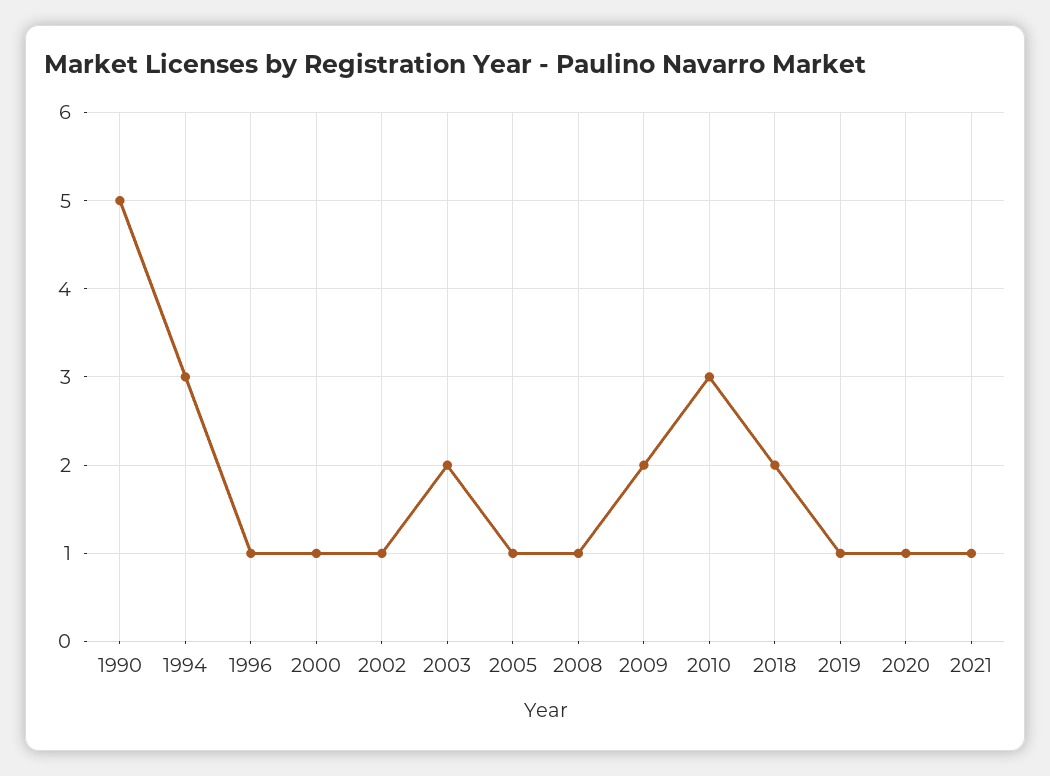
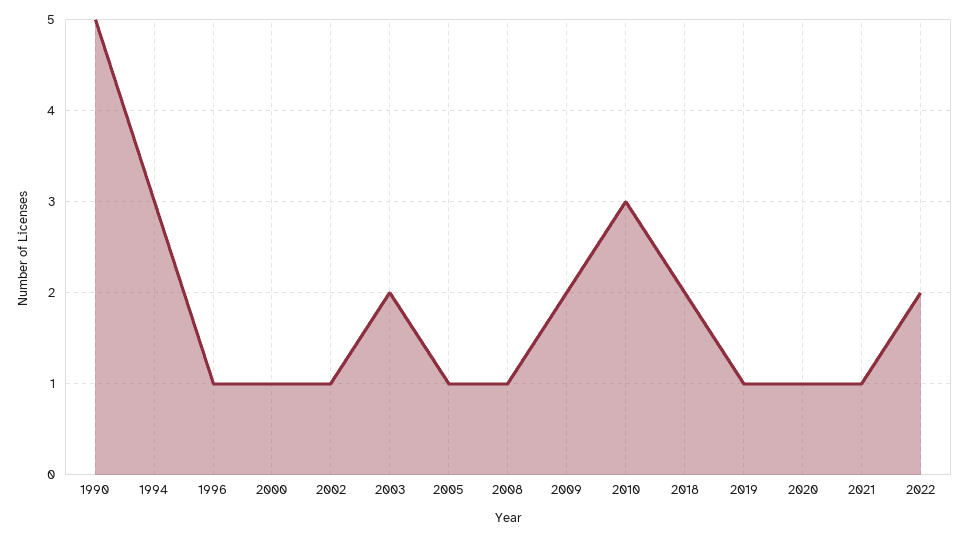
2022: none -> 2

